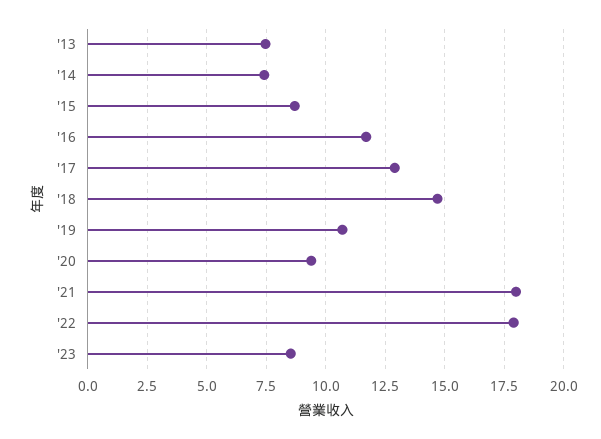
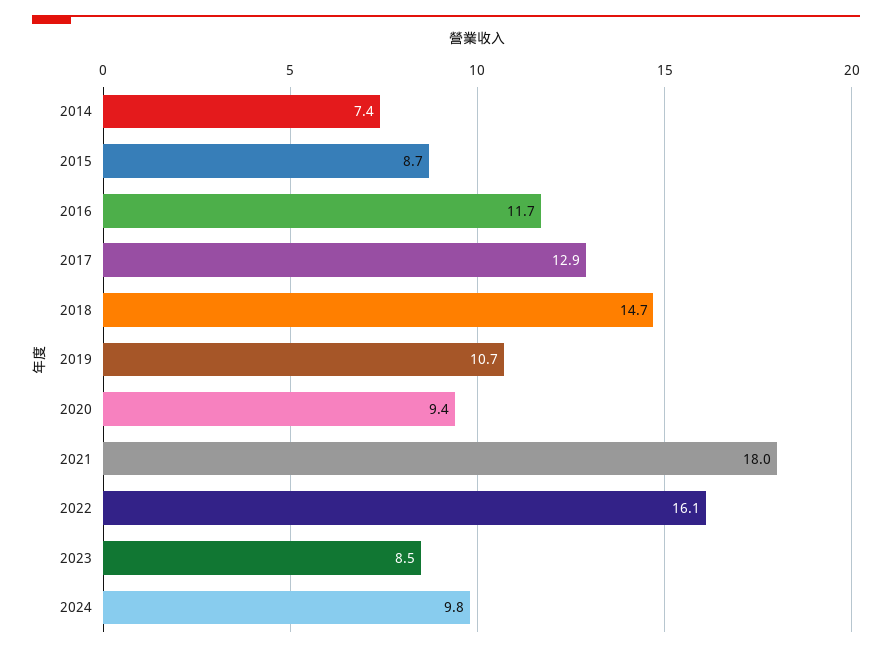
'13: 7.5 -> none
'22: 18 -> 16.1
2024: none -> 9.8

